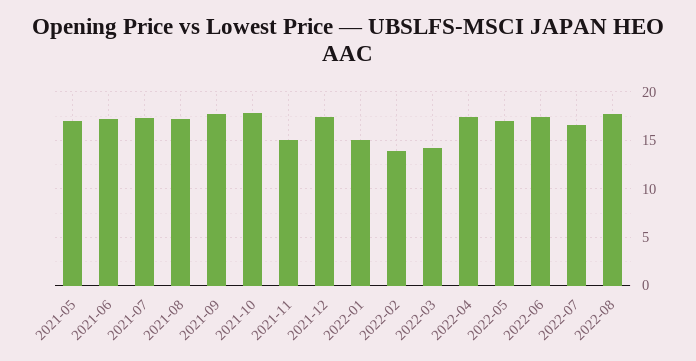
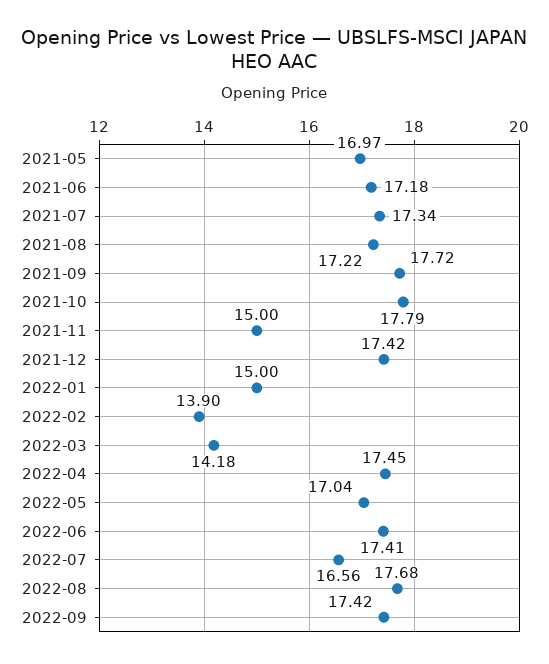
2022-09: none -> 17.42

